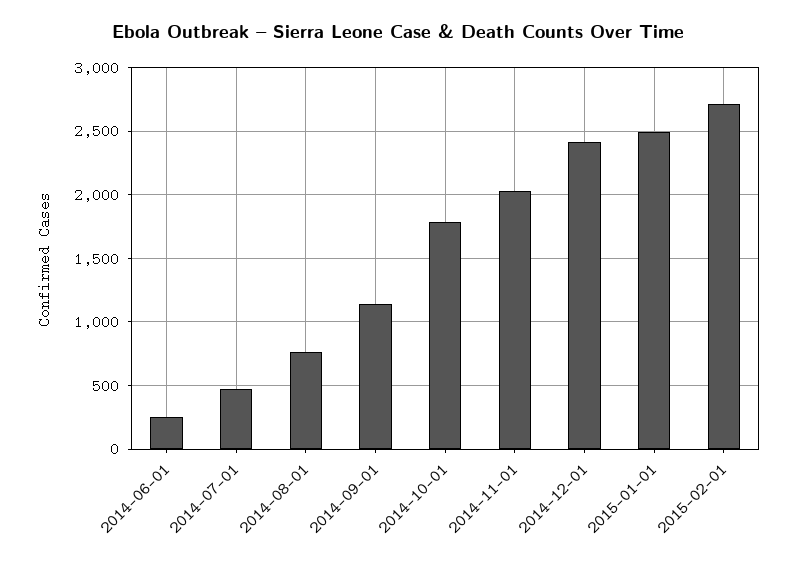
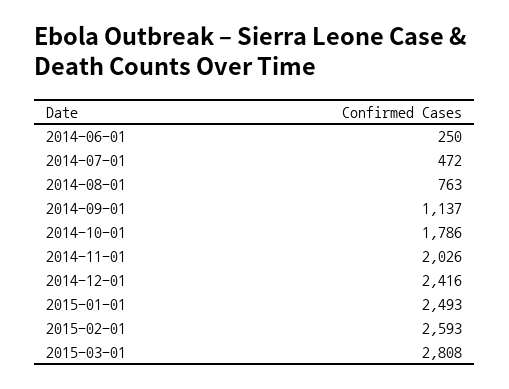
2015-02-01: 2700 -> 2593
2015-03-01: none -> 2808

